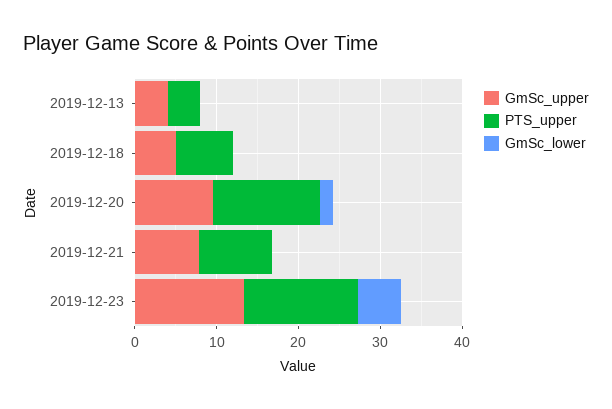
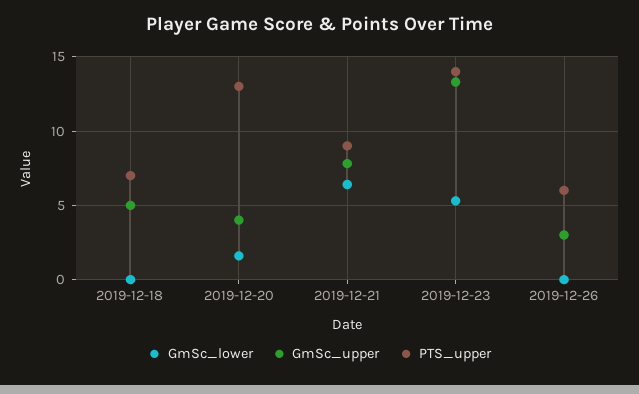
GmSc_upper, 2019-12-13: 4 -> none
PTS_upper, 2019-12-13: 4 -> none
GmSc_lower, 2019-12-13: 0 -> none
GmSc_upper, 2019-12-20: 10 -> 4
GmSc_lower, 2019-12-21: 0 -> 6.5
GmSc_lower, 2019-12-26: none -> 0
GmSc_upper, 2019-12-26: none -> 3
PTS_upper, 2019-12-26: none -> 6

